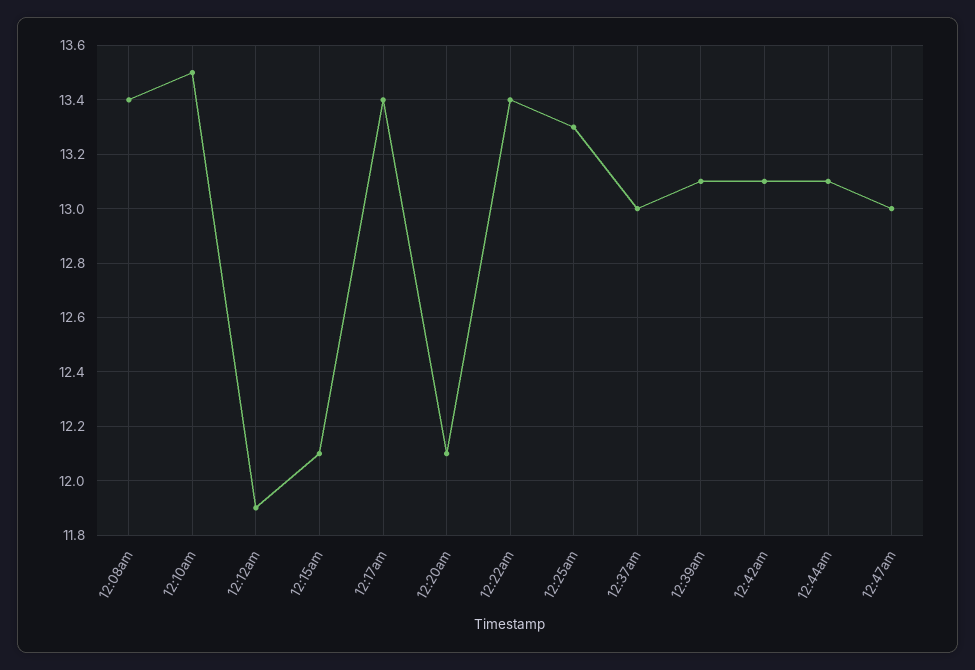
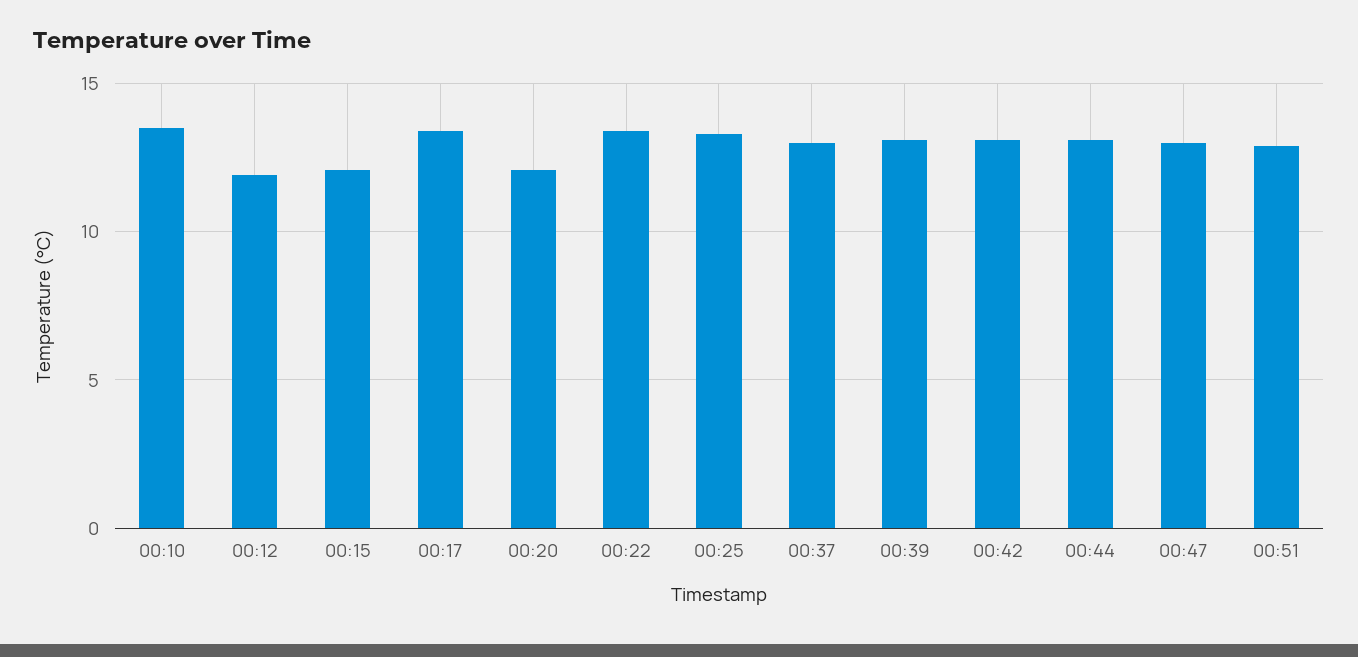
12:08am: 13.4 -> none
00:51: none -> 13

